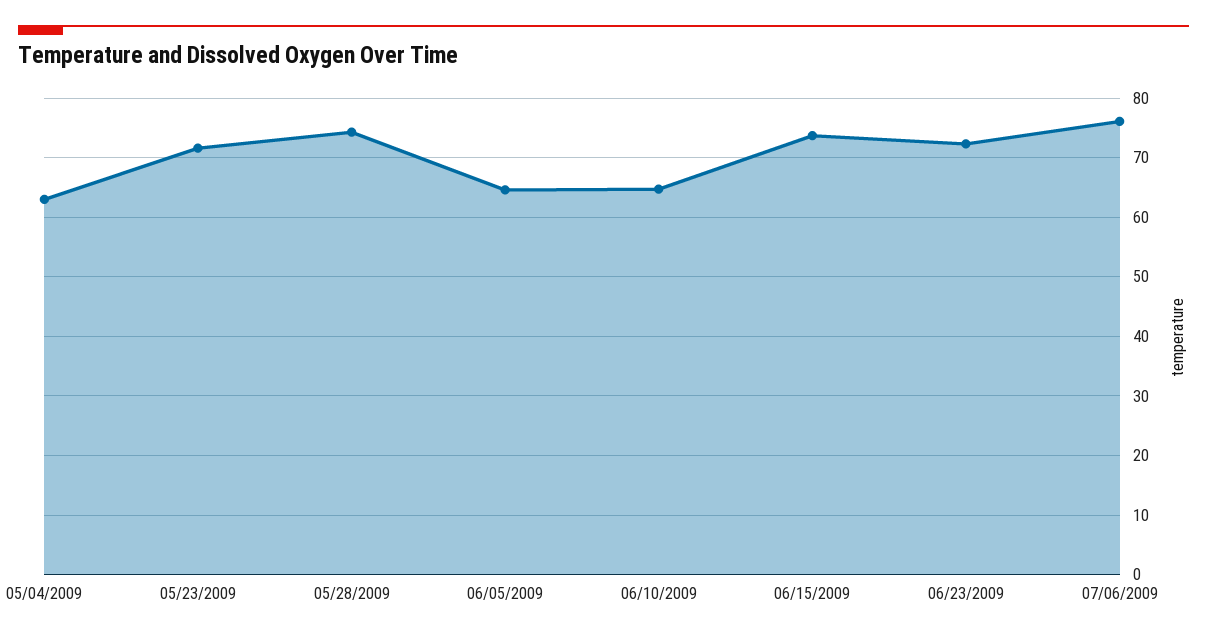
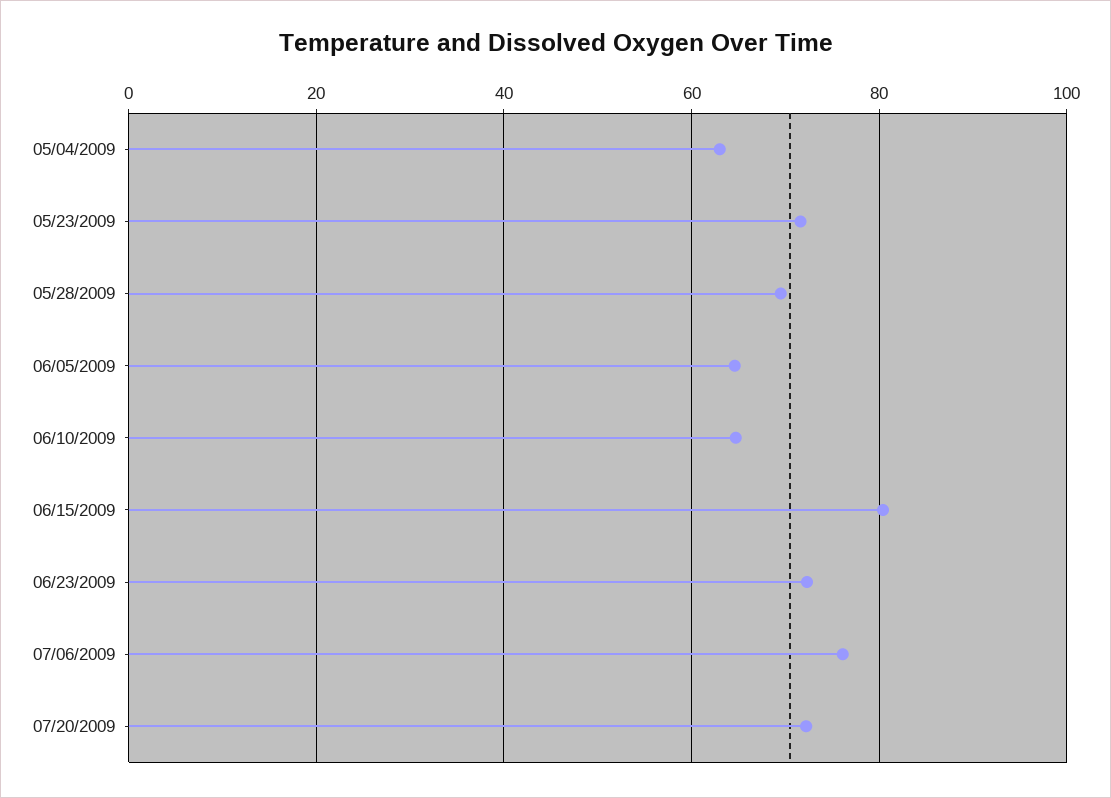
05/28/2009: 74 -> 70
06/15/2009: 74 -> 80
07/20/2009: none -> 72

